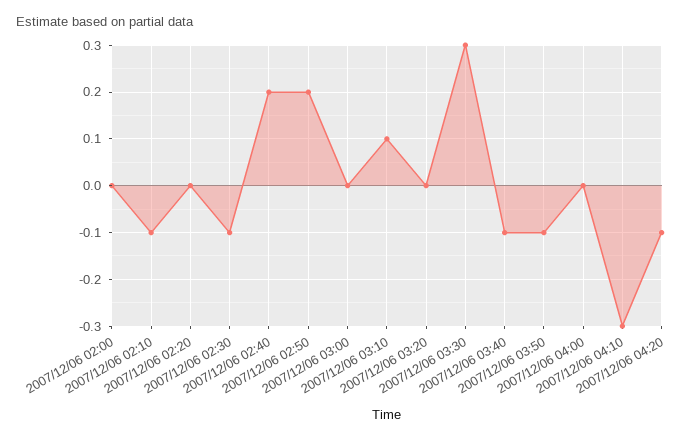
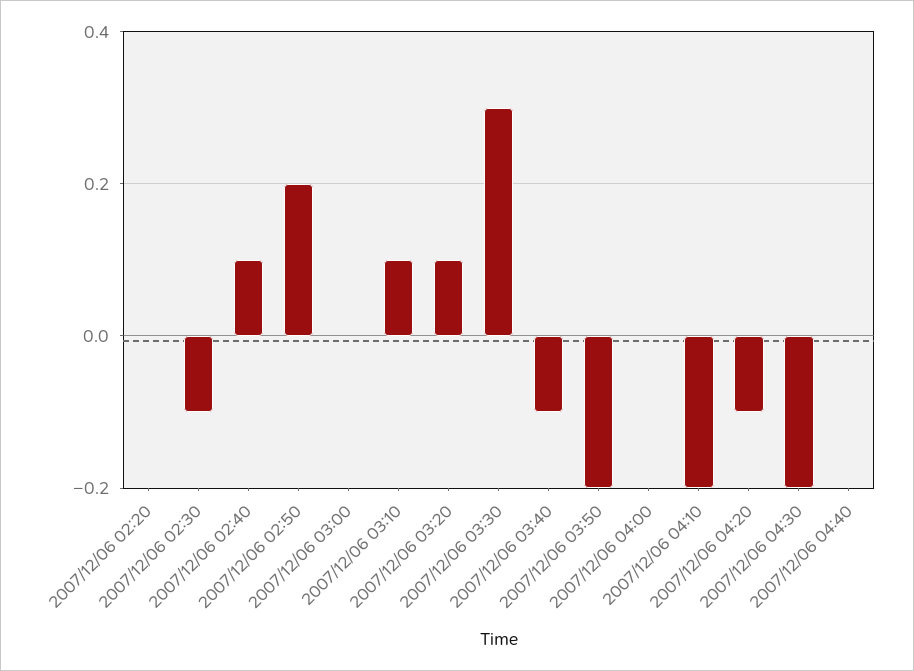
2007/12/06 02:00: 0 -> none
2007/12/06 02:10: -0.1 -> none
2007/12/06 02:40: 0.2 -> 0.1
2007/12/06 03:20: 0 -> 0.1
2007/12/06 03:50: -0.1 -> -0.2
2007/12/06 04:10: -0.3 -> -0.2
2007/12/06 04:30: none -> -0.2
2007/12/06 04:40: none -> 0

